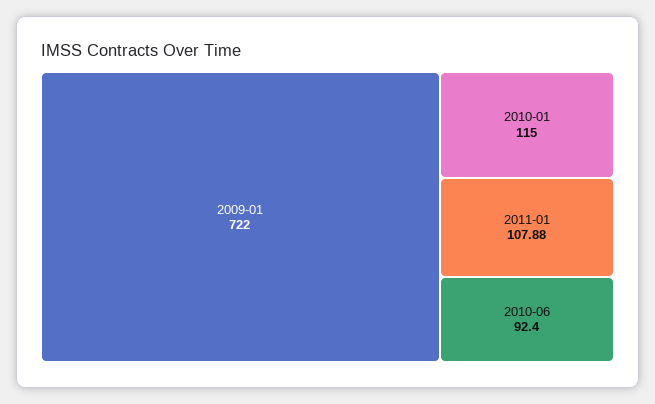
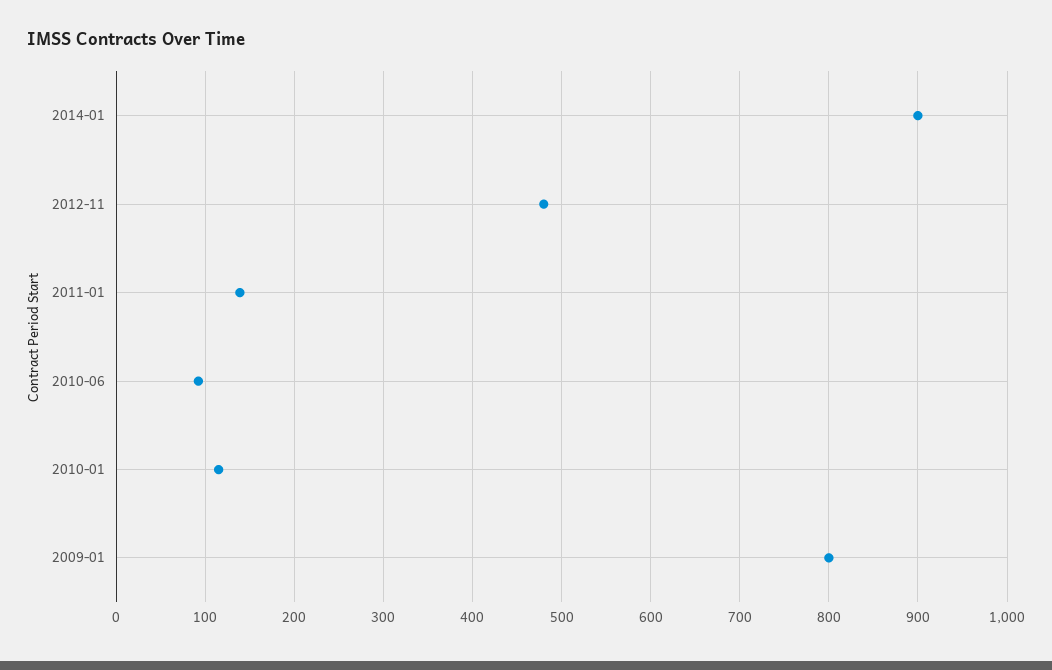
2009-01: 722 -> 800
2011-01: 107.88 -> 140
2014-01: none -> 900
2012-11: none -> 480

